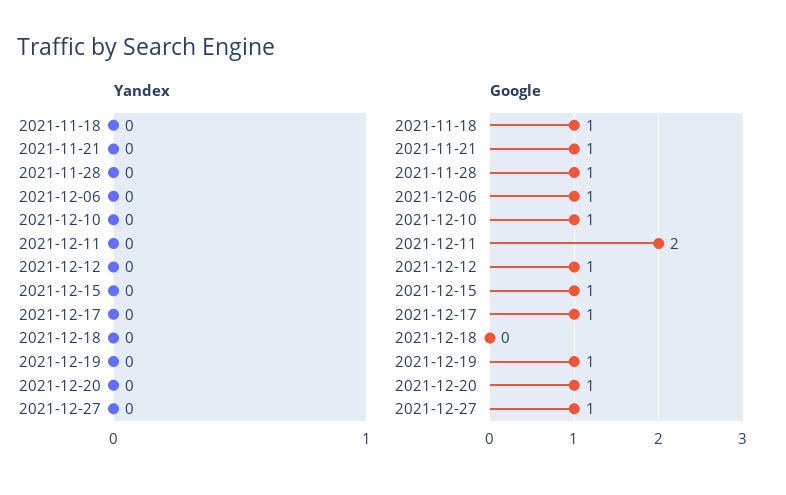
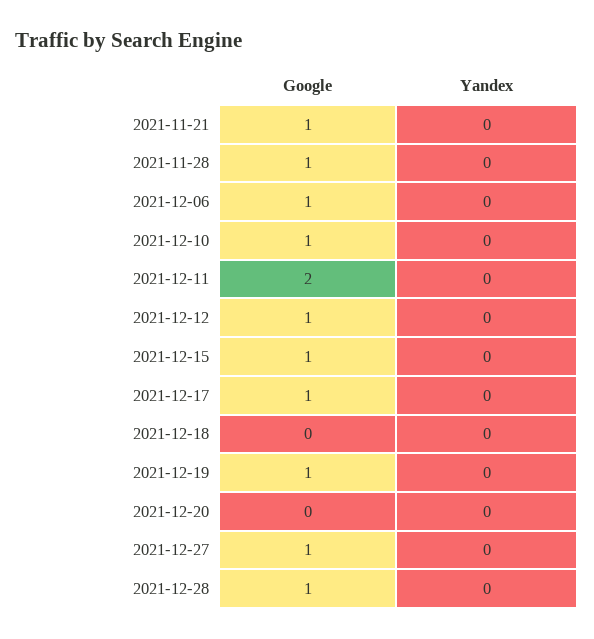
Yandex, 2021-11-18: 0 -> none
Google, 2021-11-18: 1 -> none
Google, 2021-12-20: 1 -> 0
Google, 2021-12-28: none -> 1
Yandex, 2021-12-28: none -> 0

